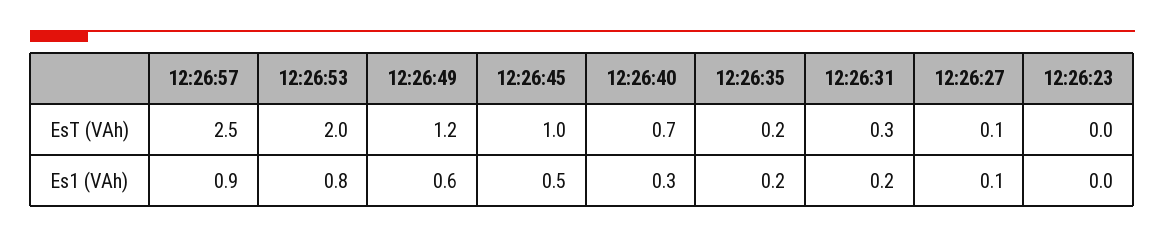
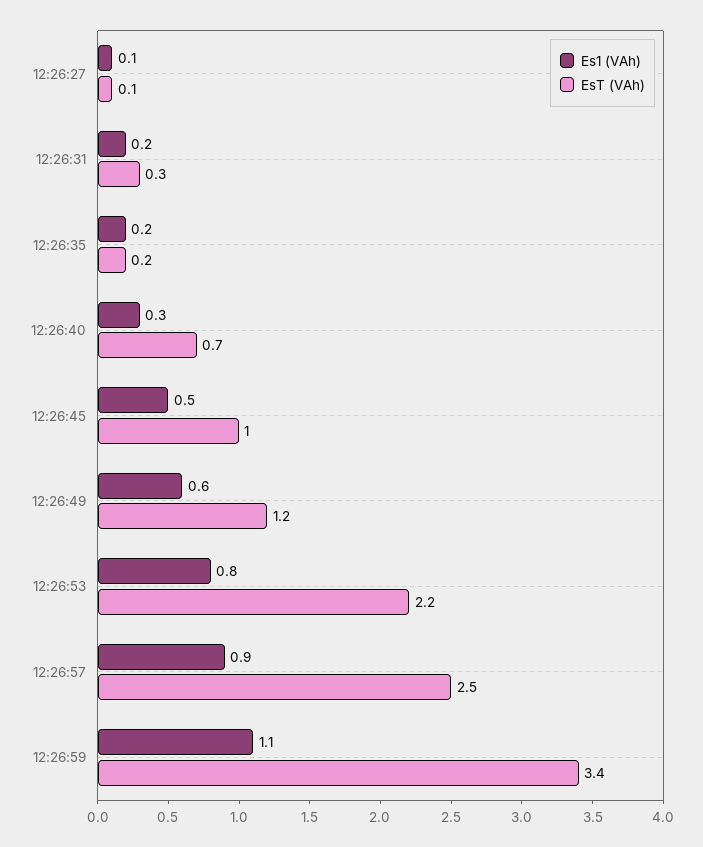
EsT (VAh), 12:26:53: 2 -> 2.2
EsT (VAh), 12:26:23: 0 -> none
Es1 (VAh), 12:26:23: 0 -> none
Es1 (VAh), 12:26:59: none -> 1.1
EsT (VAh), 12:26:59: none -> 3.4

